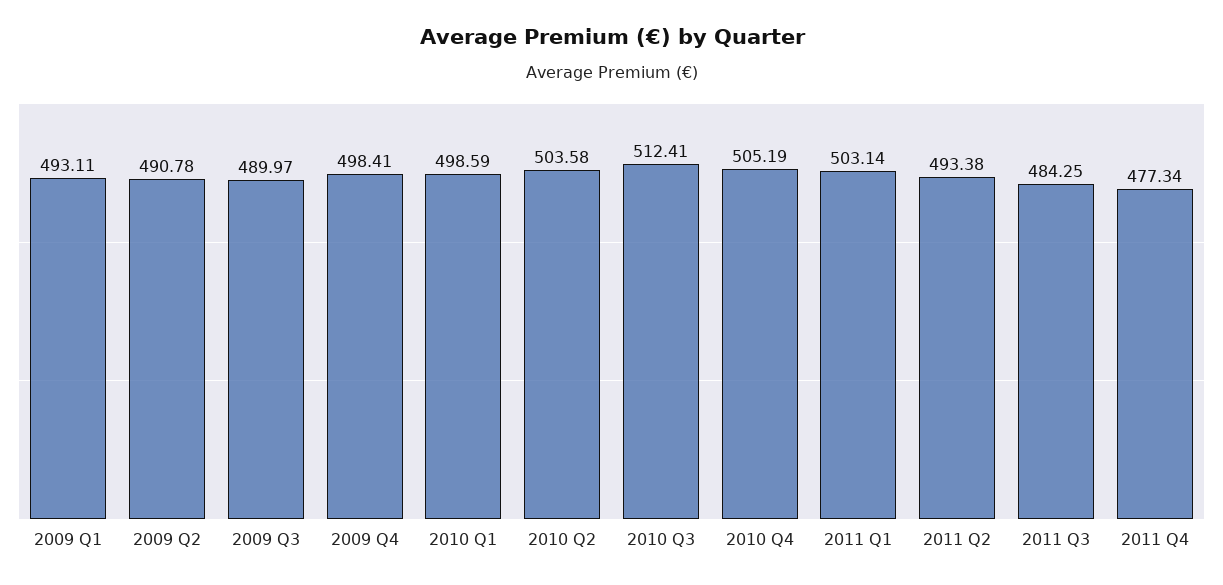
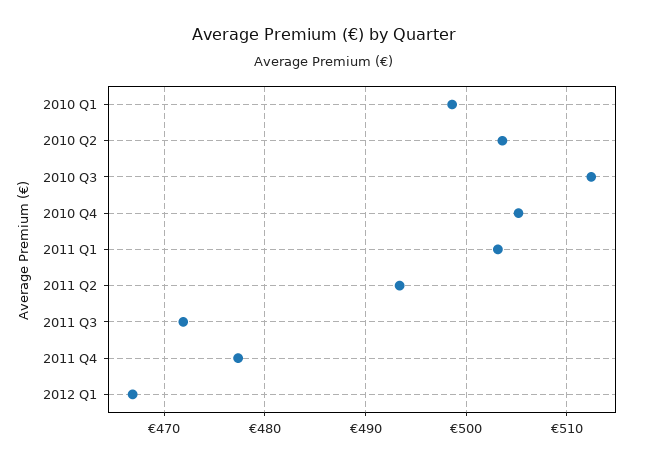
2009 Q1: 493.11 -> none
2009 Q2: 490.78 -> none
2009 Q3: 489.97 -> none
2009 Q4: 498.41 -> none
2011 Q3: 484.25 -> 472
2012 Q1: none -> 467

